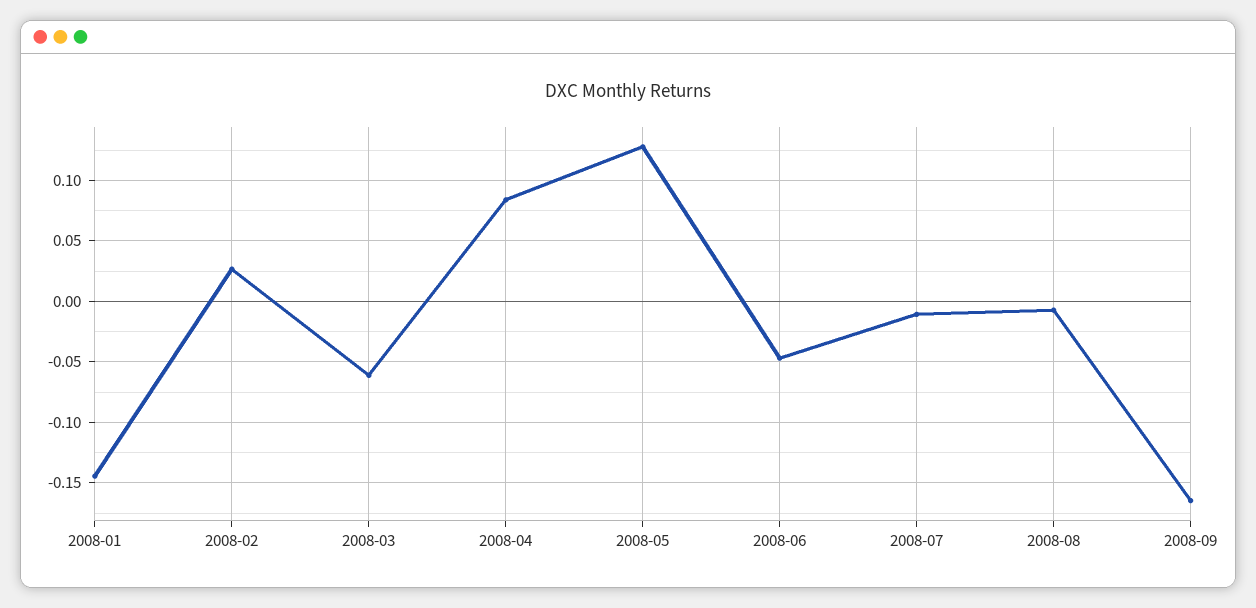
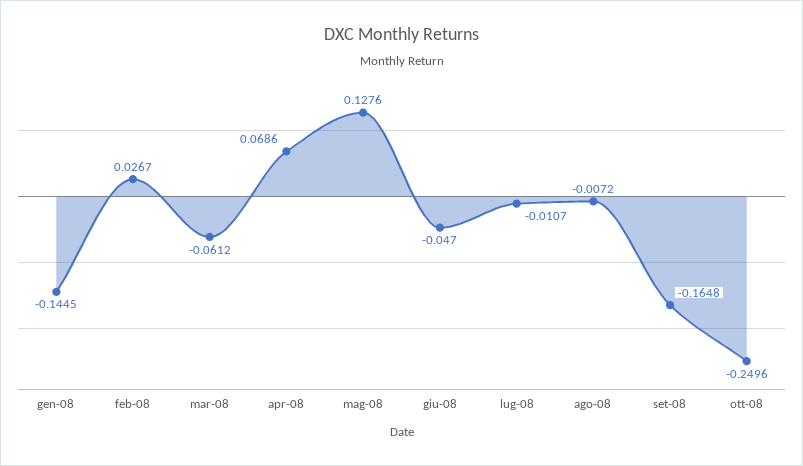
2008-04: 0.085 -> 0.0686
ott-08: none -> -0.2496

